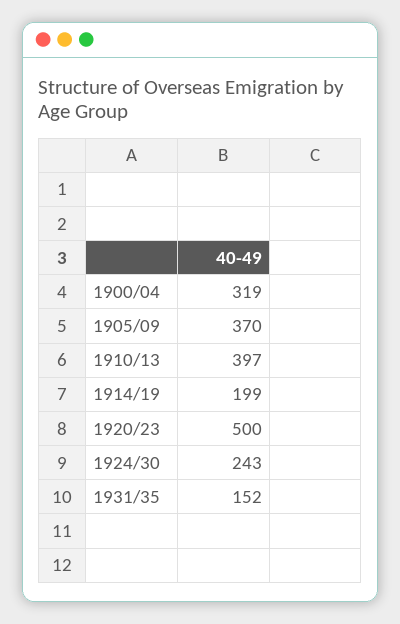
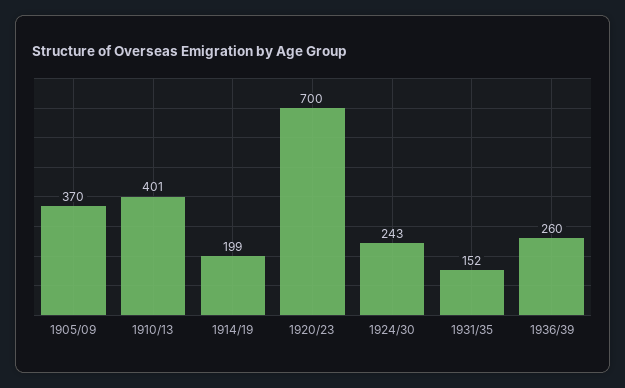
1900/04: 319 -> none
1910/13: 397 -> 401
1920/23: 500 -> 700
1936/39: none -> 260

